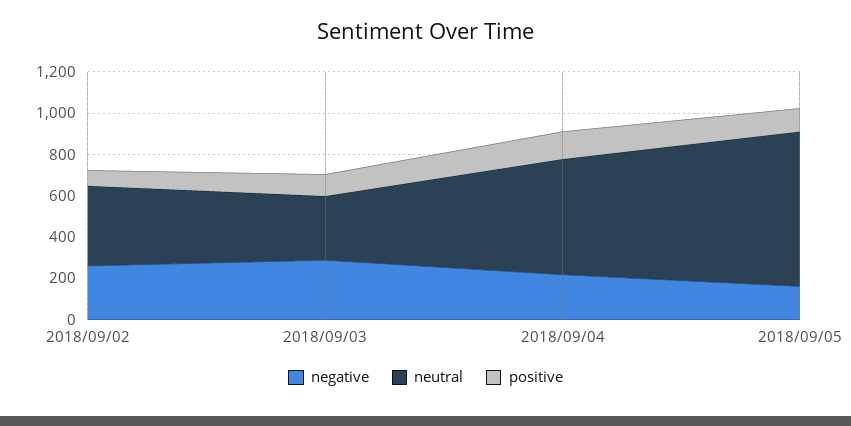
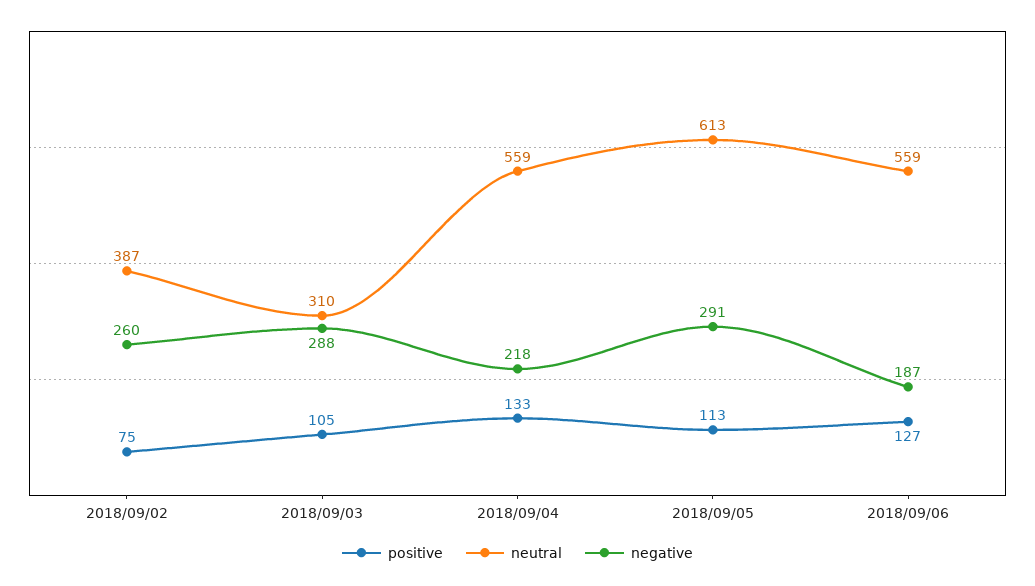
negative, 2018/09/05: 150 -> 291
neutral, 2018/09/05: 750 -> 613
positive, 2018/09/06: none -> 127
neutral, 2018/09/06: none -> 559
negative, 2018/09/06: none -> 187

